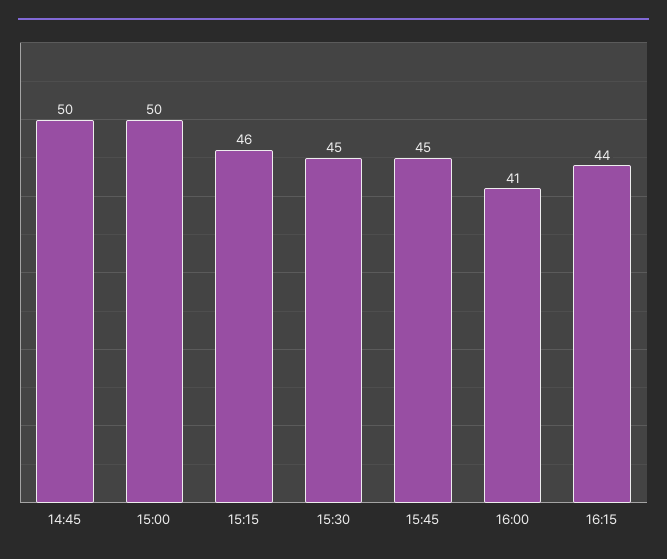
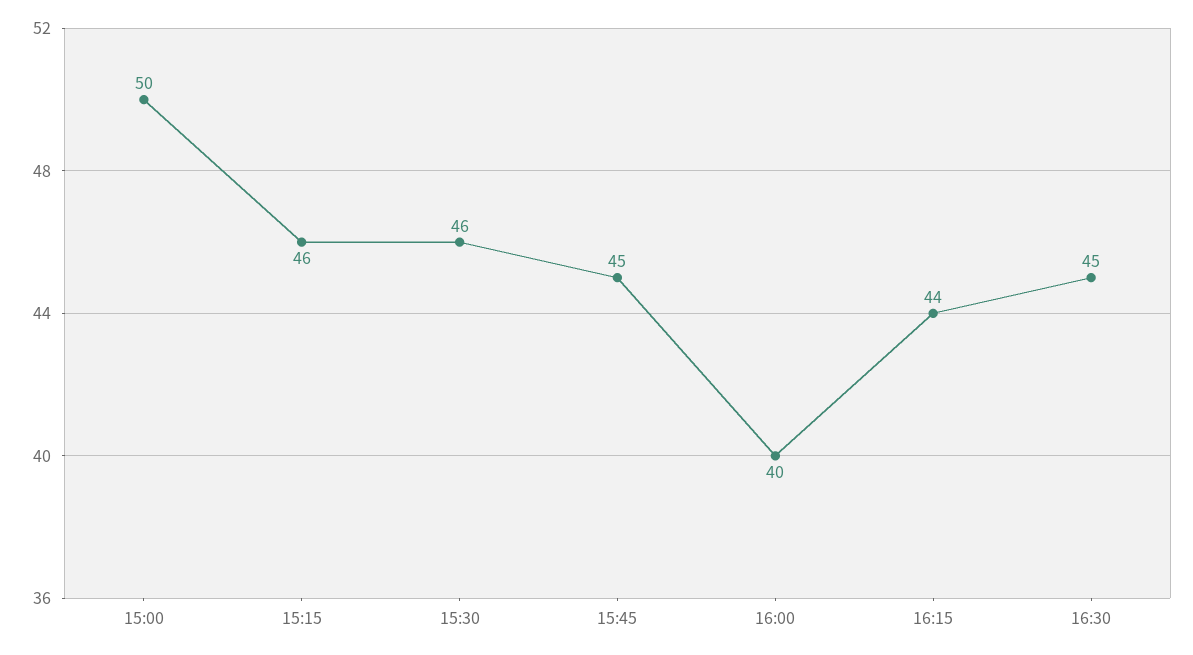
14:45: 50 -> none
15:30: 45 -> 46
16:00: 41 -> 40
16:30: none -> 45

